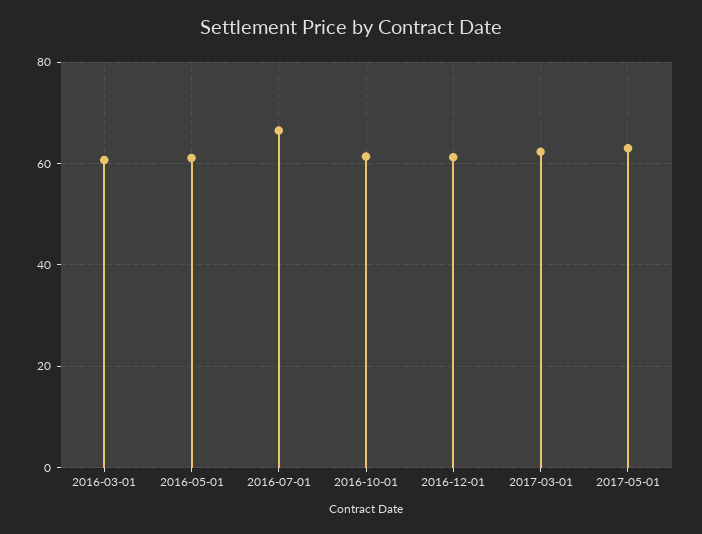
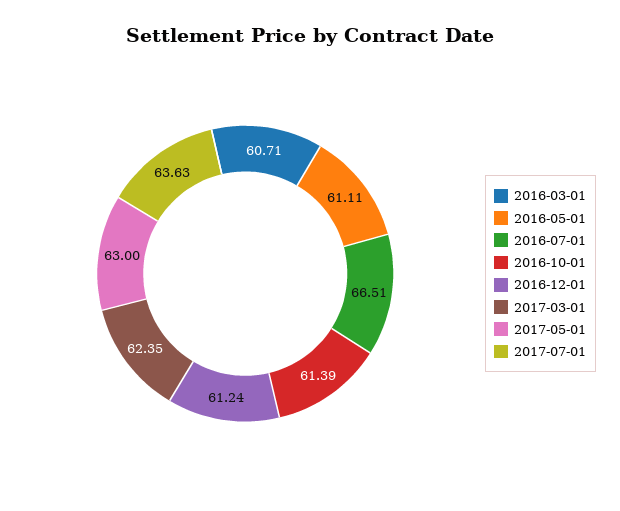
2017-07-01: none -> 63.63

